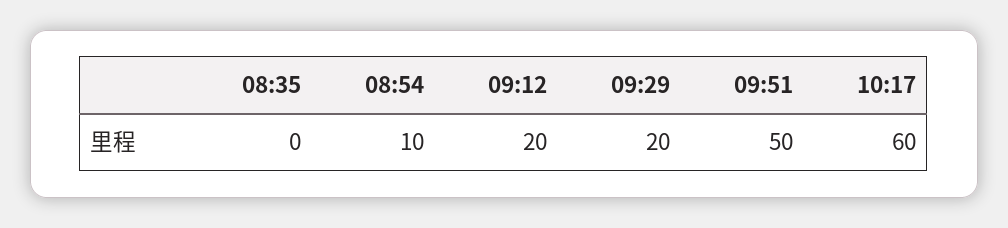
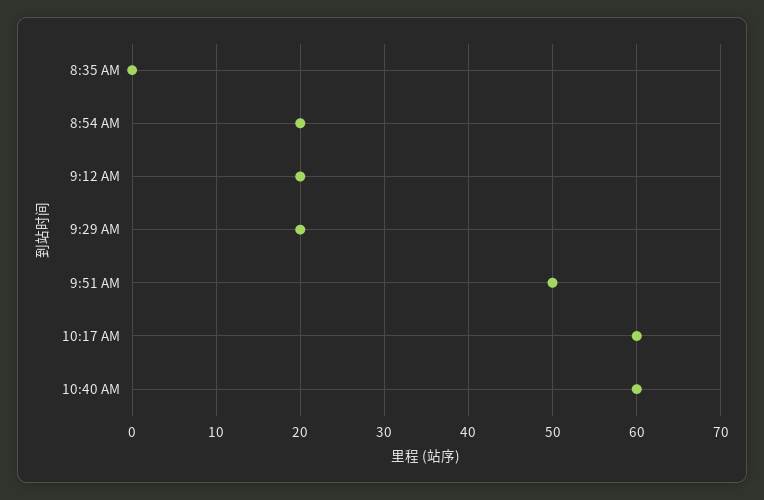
08:54: 10 -> 20
10:40 AM: none -> 60

